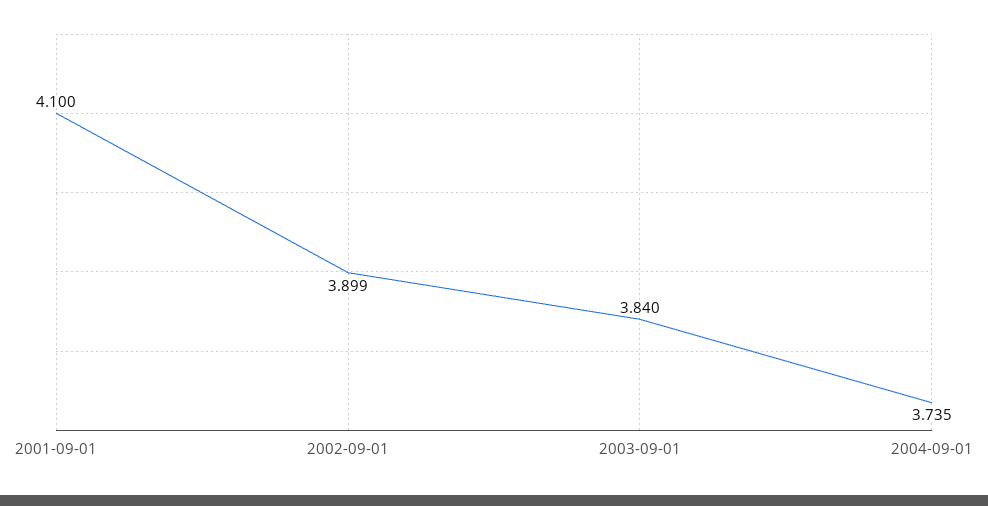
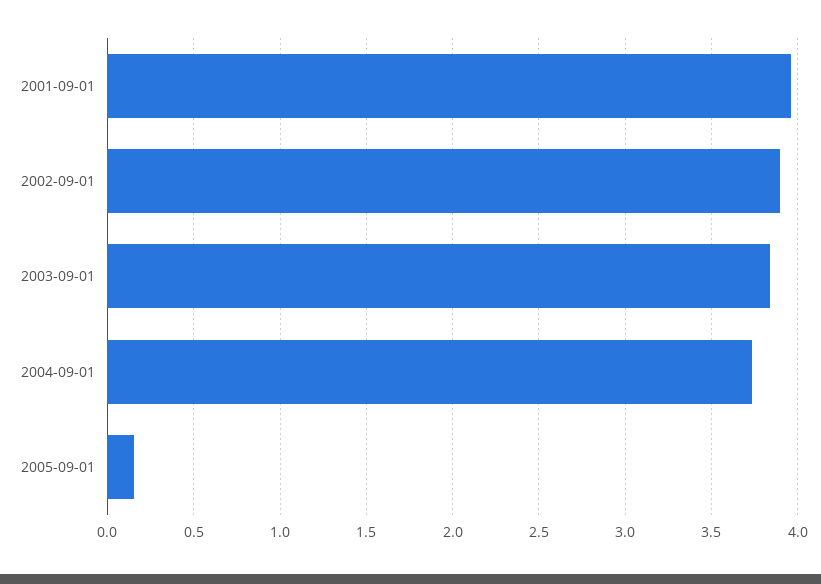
2001-09-01: 4.1 -> 3.95
2005-09-01: none -> 0.15

